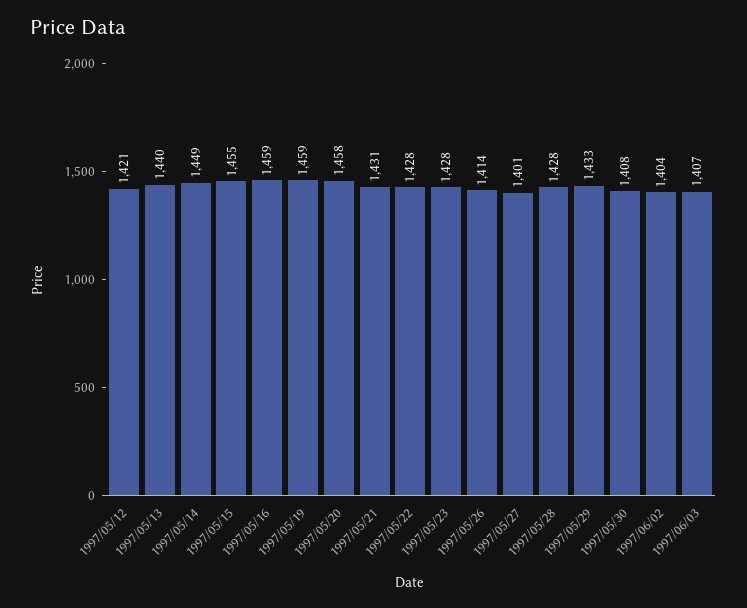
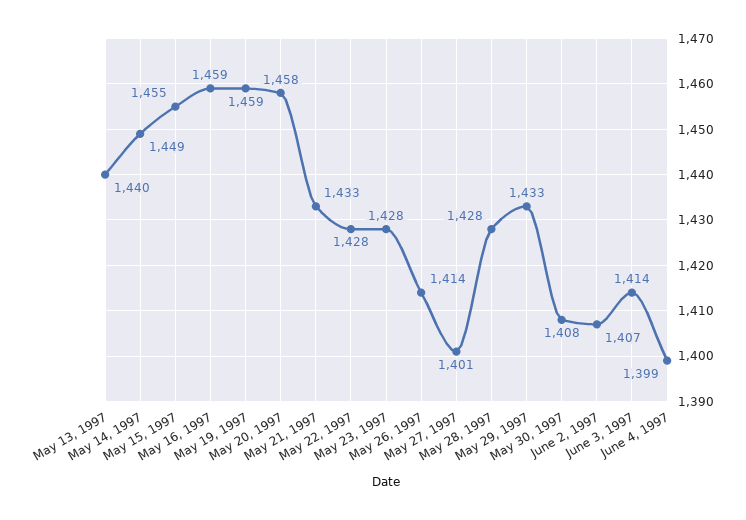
1997/05/12: 1421 -> none
1997/05/21: 1431 -> 1433
1997/06/02: 1404 -> 1407
1997/06/03: 1407 -> 1414
June 4, 1997: none -> 1399

